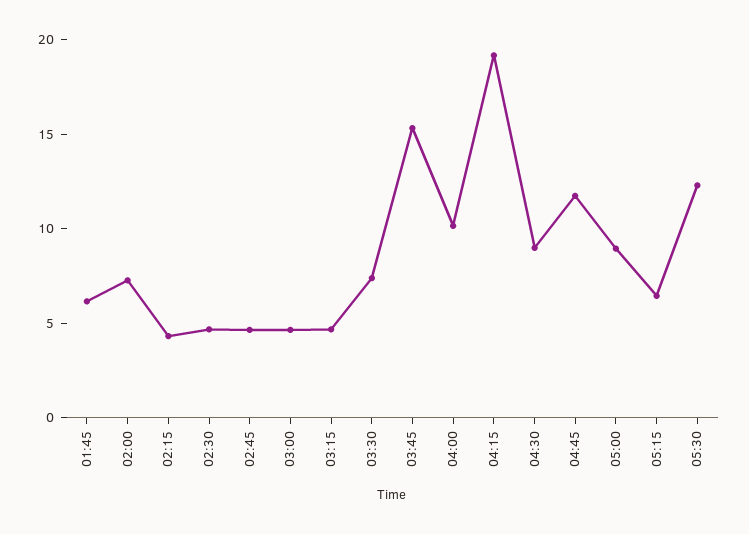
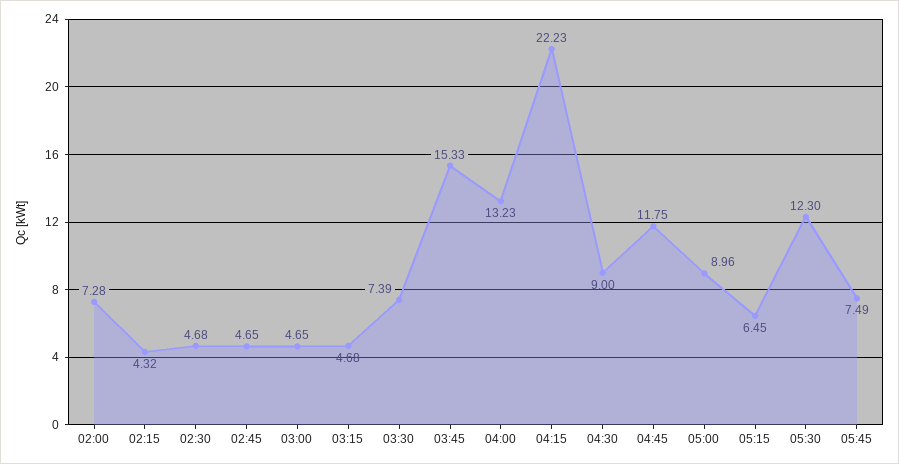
01:45: 6 -> none
04:00: 10 -> 13.23
04:15: 19 -> 22.23
05:45: none -> 7.49

